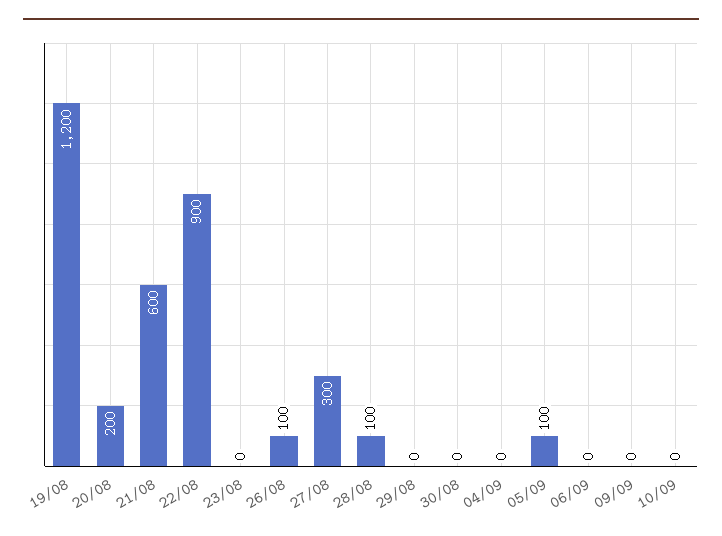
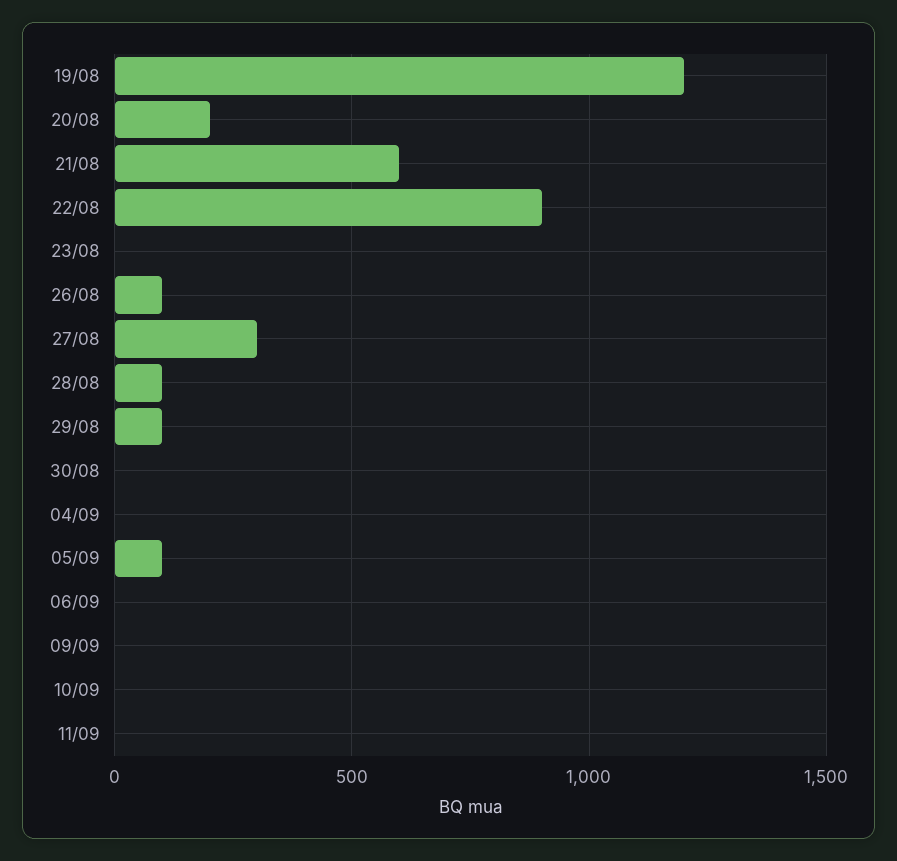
29/08: 0 -> 100
11/09: none -> 0

